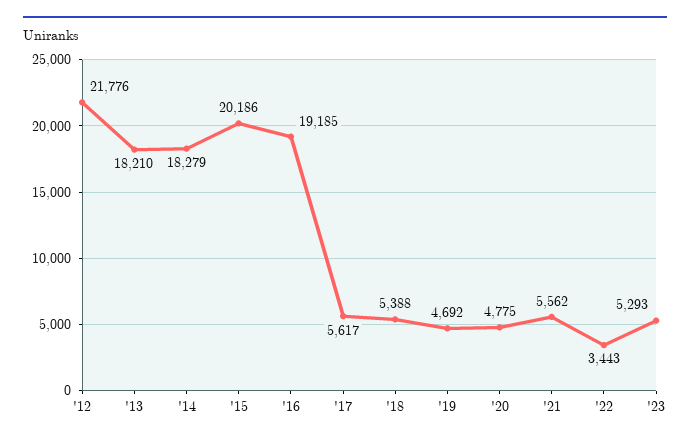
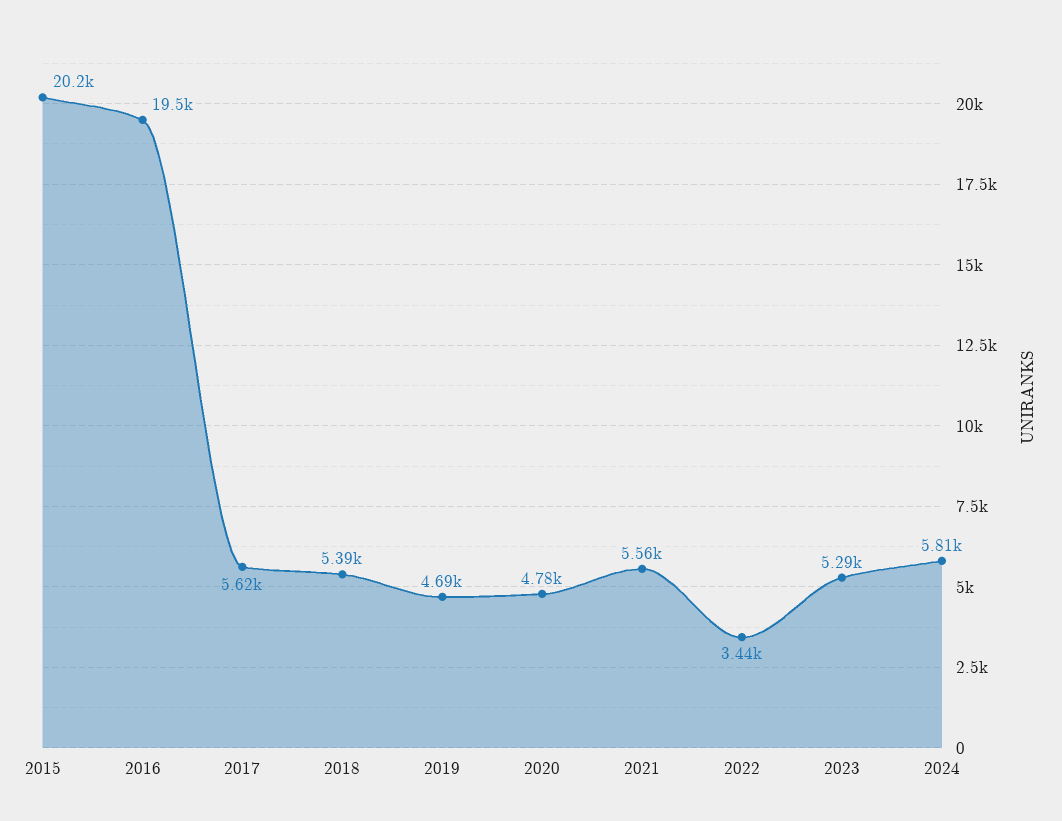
'12: 21776 -> none
'13: 18210 -> none
'14: 18279 -> none
'16: 19185 -> 19500
2024: none -> 5810

